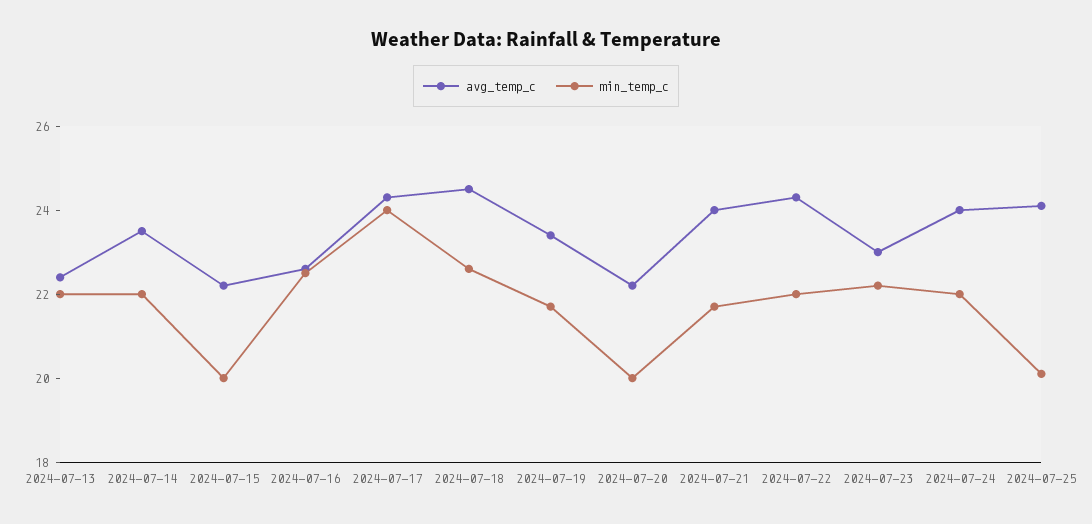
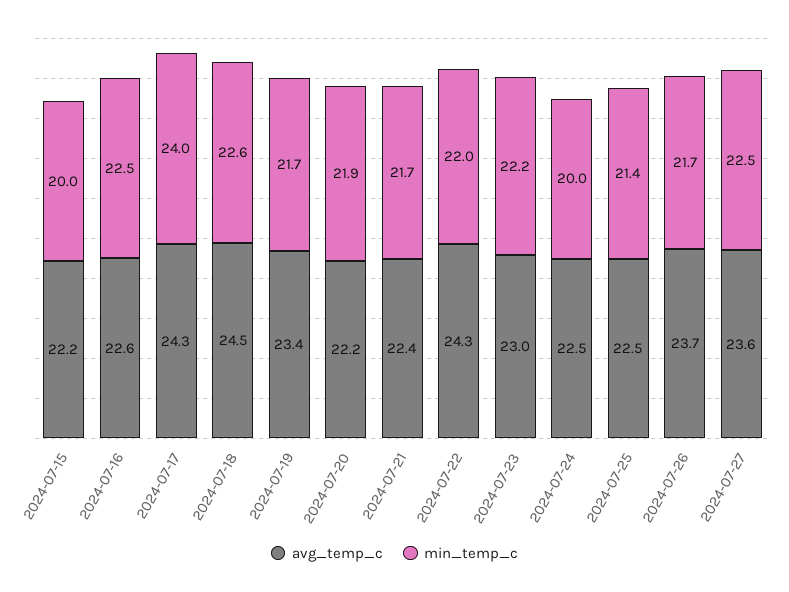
avg_temp_c, 2024-07-13: 22.5 -> none
min_temp_c, 2024-07-13: 22 -> none
avg_temp_c, 2024-07-14: 23.5 -> none
min_temp_c, 2024-07-14: 22 -> none
min_temp_c, 2024-07-20: 20 -> 21.9
avg_temp_c, 2024-07-21: 24 -> 22.4
avg_temp_c, 2024-07-24: 24 -> 22.5
min_temp_c, 2024-07-24: 22 -> 20
avg_temp_c, 2024-07-25: 24 -> 22.5
min_temp_c, 2024-07-25: 20 -> 21.4
avg_temp_c, 2024-07-26: none -> 23.7
min_temp_c, 2024-07-26: none -> 21.7
avg_temp_c, 2024-07-27: none -> 23.6
min_temp_c, 2024-07-27: none -> 22.5

